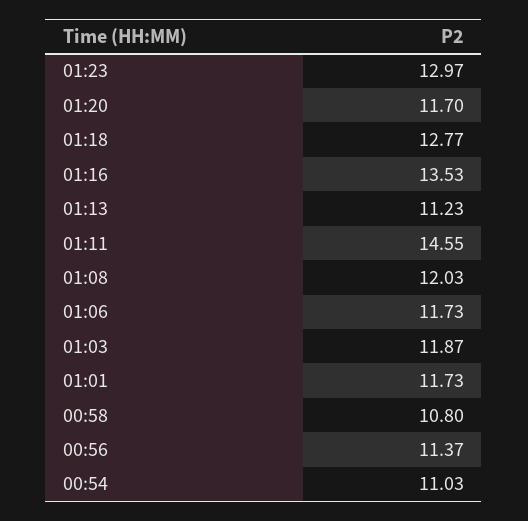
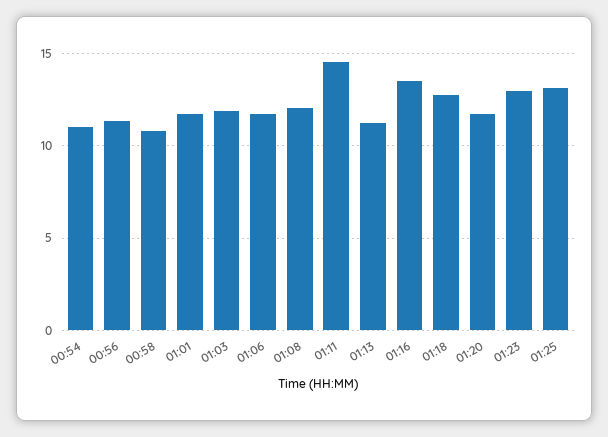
01:25: none -> 13

